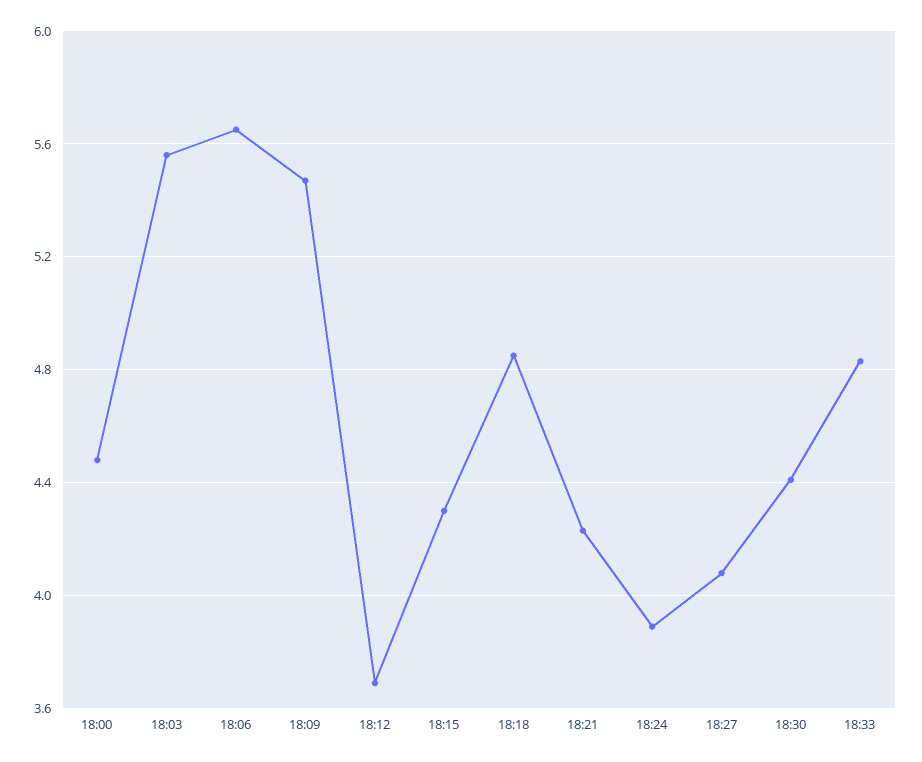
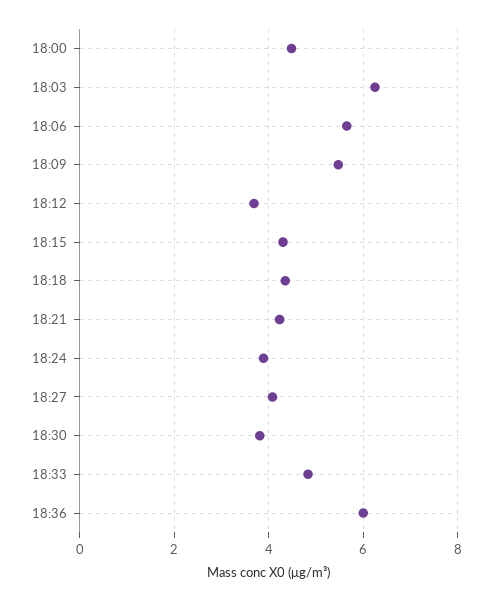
18:03: 5.55 -> 6.2
18:18: 4.85 -> 4.4
18:30: 4.4 -> 3.8
18:36: none -> 6

